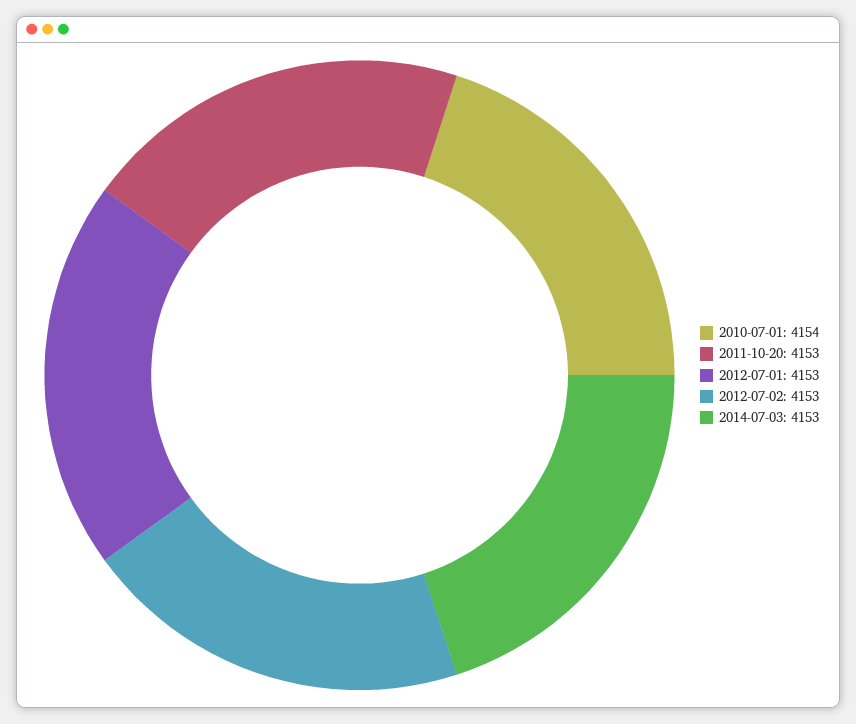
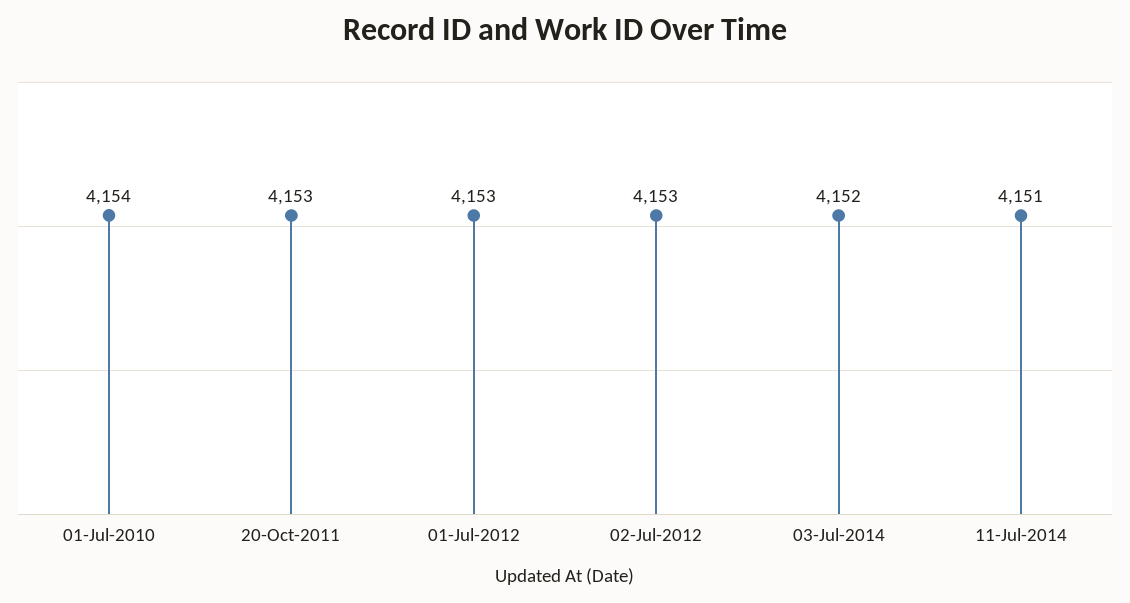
2014-07-03: 4153 -> 4152
11-Jul-2014: none -> 4151

